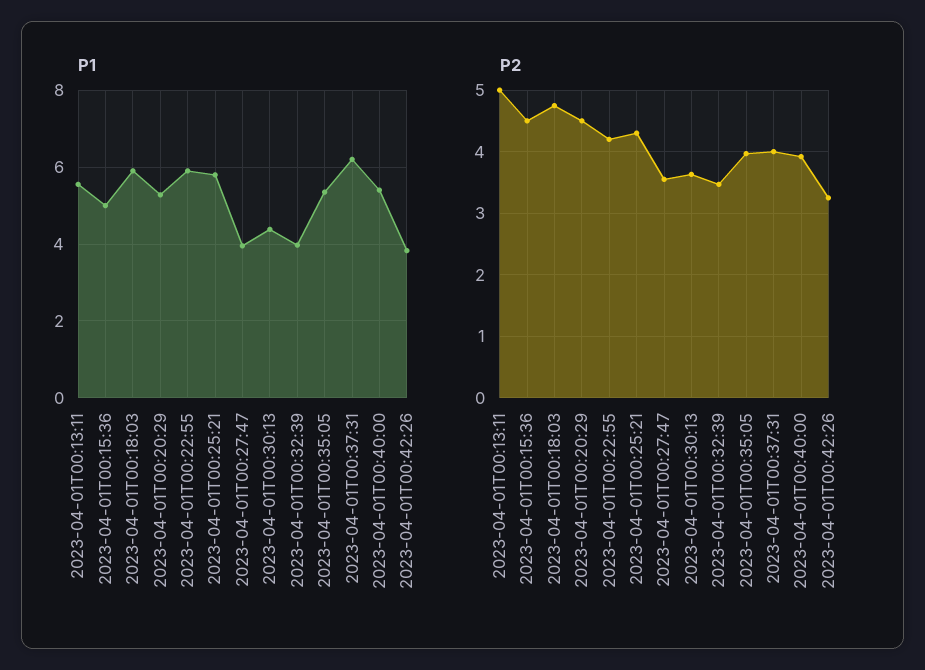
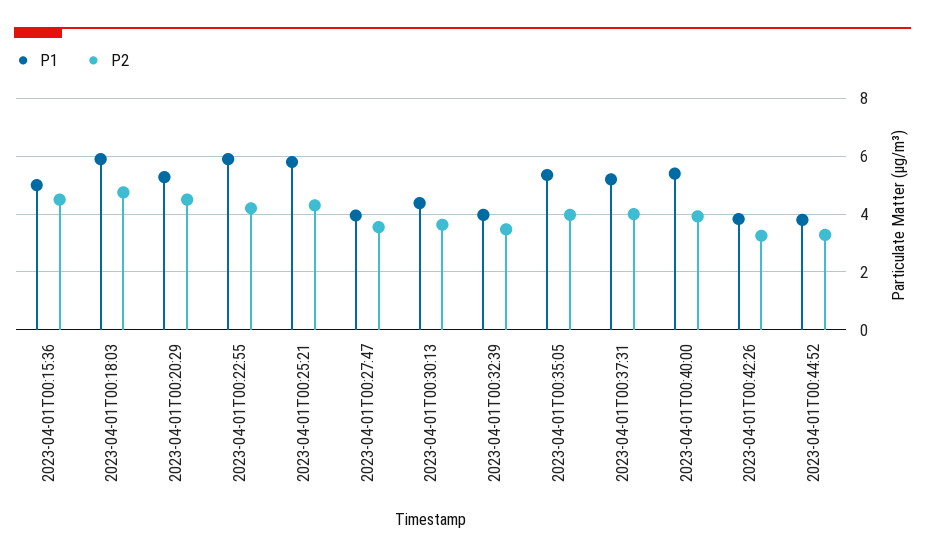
P1, 2023-04-01T00:13:11: 5.6 -> none
P1, 2023-04-01T00:37:31: 6.2 -> 5.25
P2, 2023-04-01T00:13:11: 5 -> none
P1, 2023-04-01T00:44:52: none -> 3.75
P2, 2023-04-01T00:44:52: none -> 3.25

